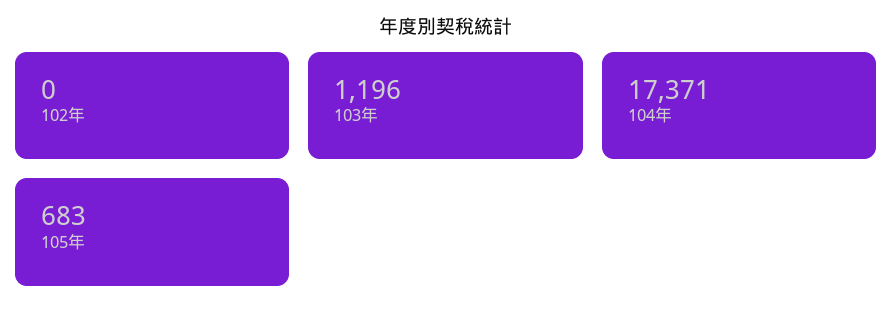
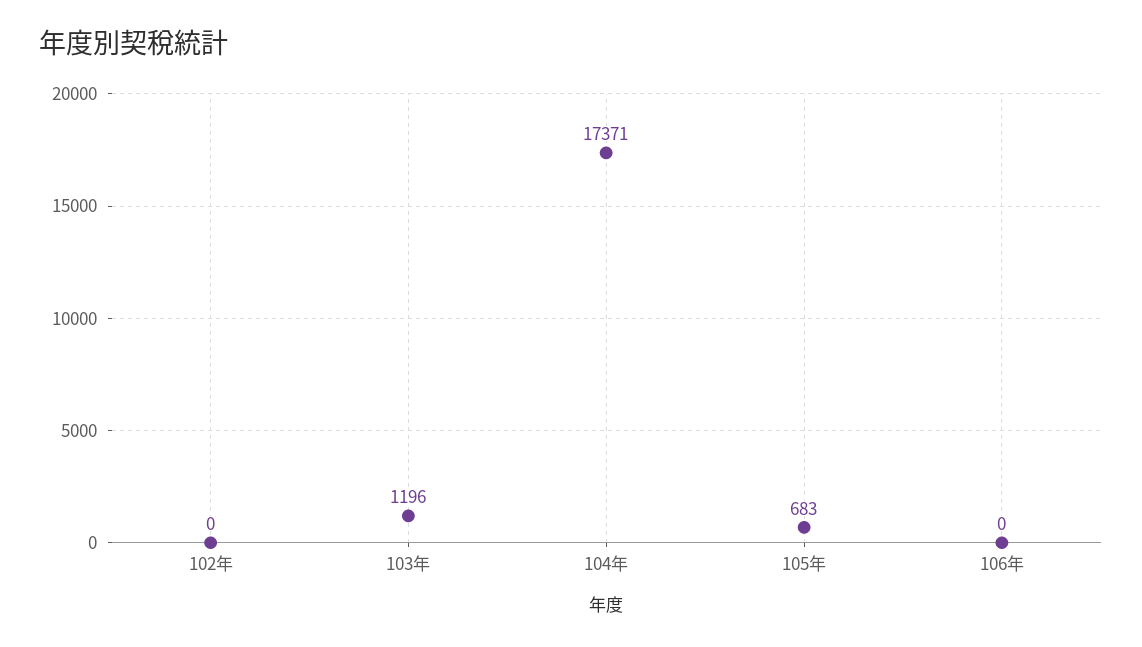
106年: none -> 0

